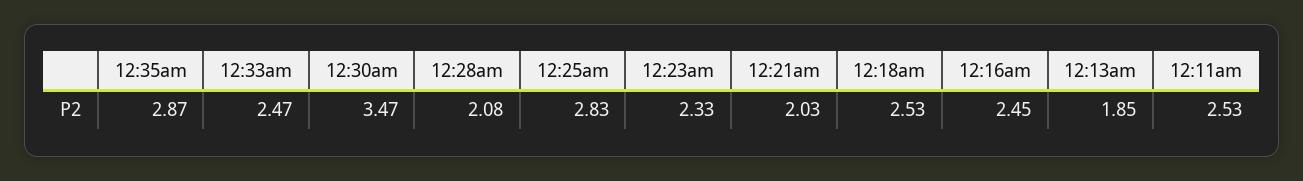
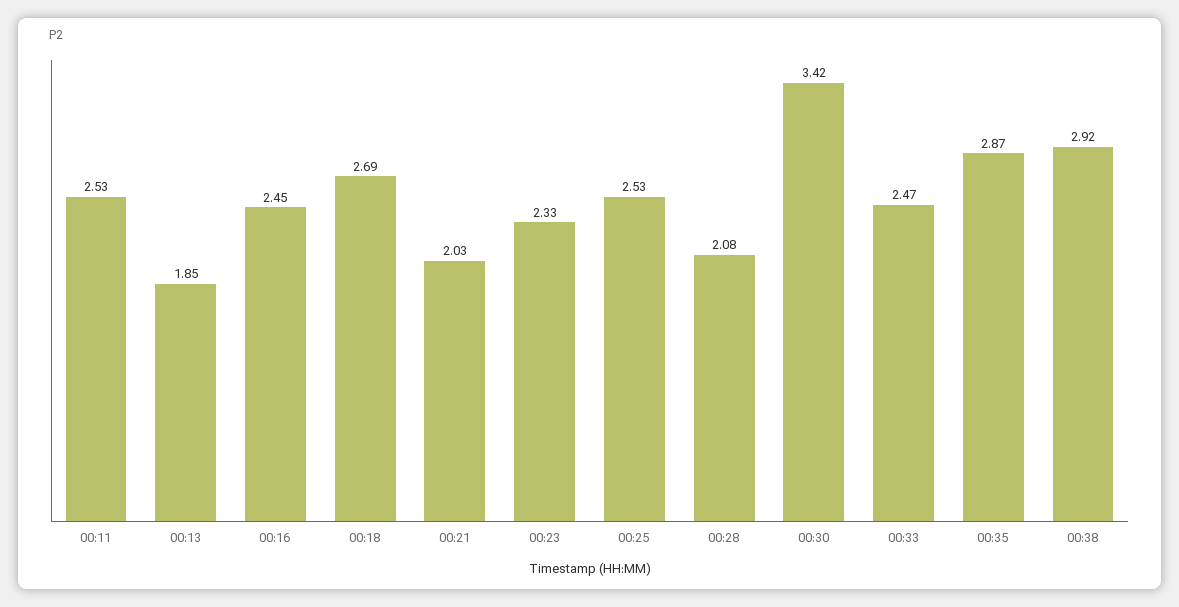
12:30am: 3.47 -> 3.42
12:25am: 2.83 -> 2.53
12:18am: 2.53 -> 2.69
00:38: none -> 2.92

